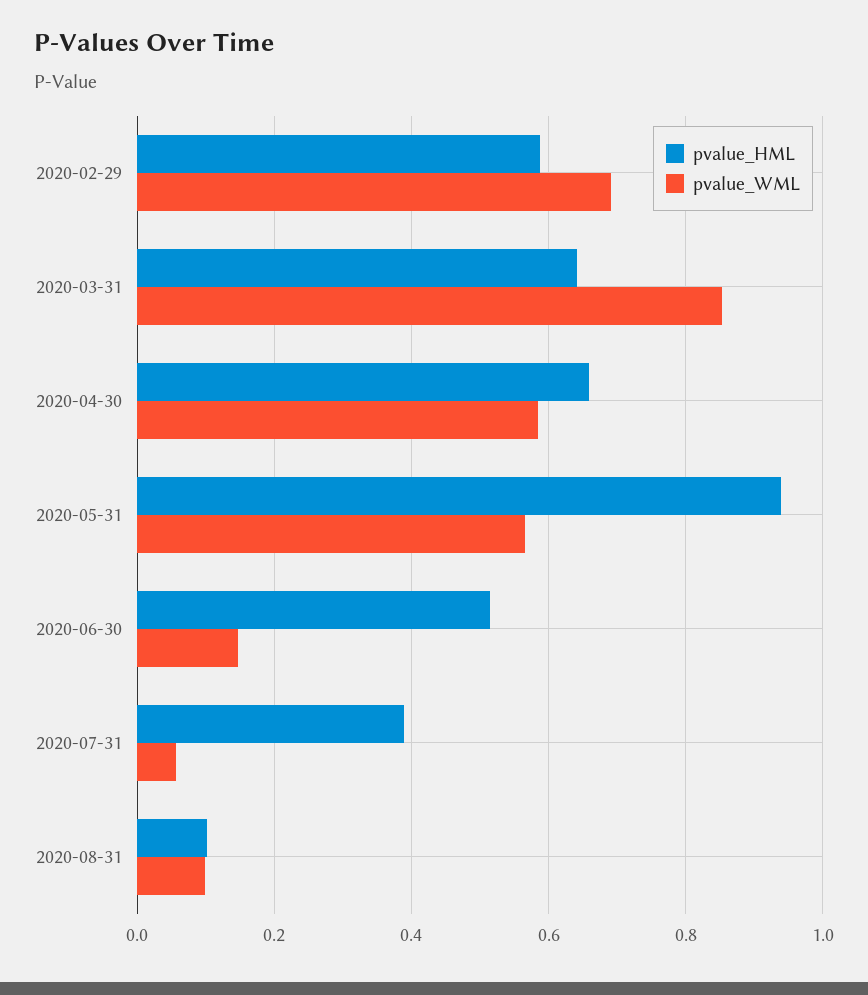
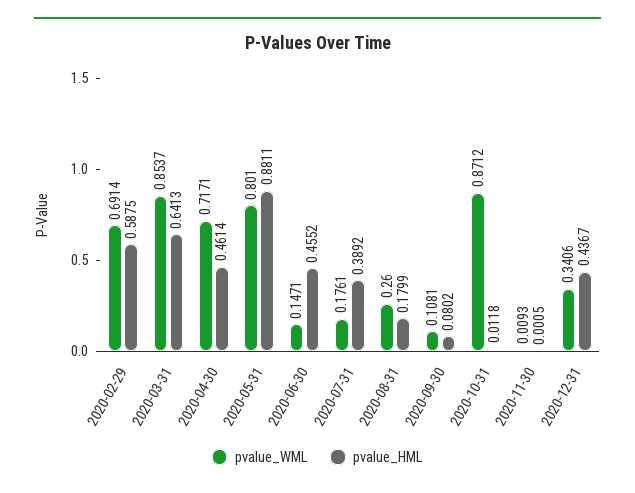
pvalue_HML, 2020-04-30: 0.66 -> 0.4614
pvalue_WML, 2020-04-30: 0.58 -> 0.7171
pvalue_HML, 2020-05-31: 0.94 -> 0.8811
pvalue_WML, 2020-05-31: 0.56 -> 0.801
pvalue_HML, 2020-06-30: 0.52 -> 0.4552
pvalue_WML, 2020-07-31: 0.06 -> 0.1761
pvalue_HML, 2020-08-31: 0.1 -> 0.1799
pvalue_WML, 2020-08-31: 0.1 -> 0.26
pvalue_WML, 2020-09-30: none -> 0.1081
pvalue_HML, 2020-09-30: none -> 0.0802
pvalue_WML, 2020-10-31: none -> 0.8712
pvalue_HML, 2020-10-31: none -> 0.0118
pvalue_WML, 2020-11-30: none -> 0.0093
pvalue_HML, 2020-11-30: none -> 0.0005
pvalue_WML, 2020-12-31: none -> 0.3406
pvalue_HML, 2020-12-31: none -> 0.4367

